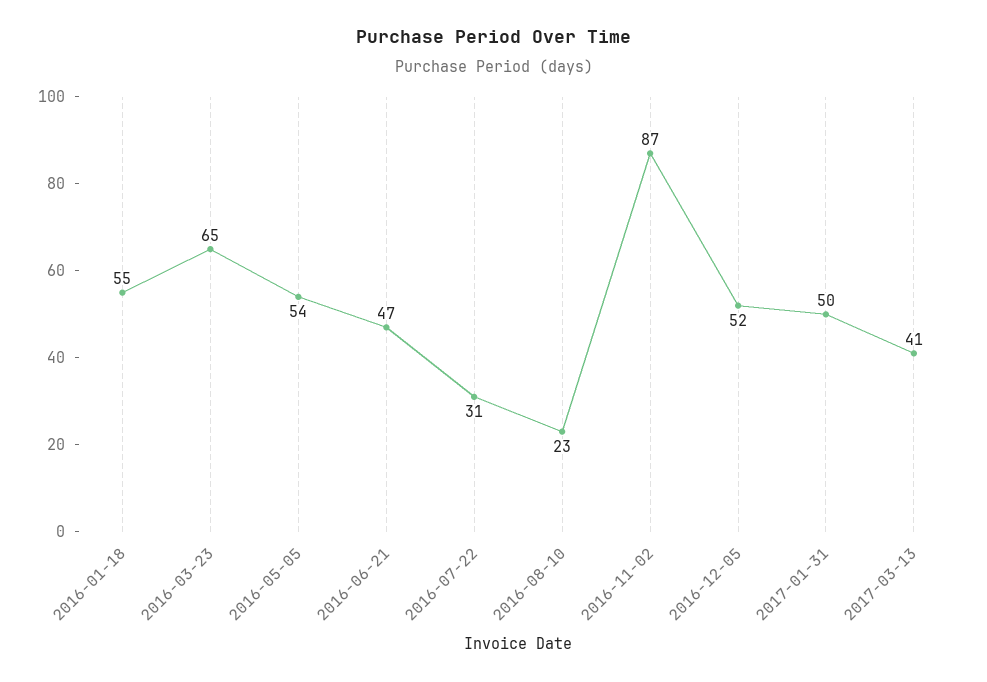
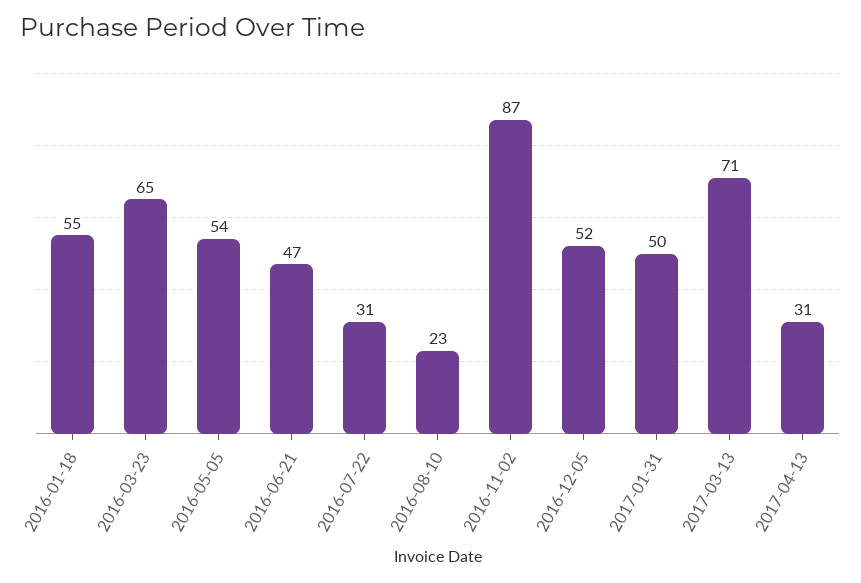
2017-03-13: 41 -> 71
2017-04-13: none -> 31

